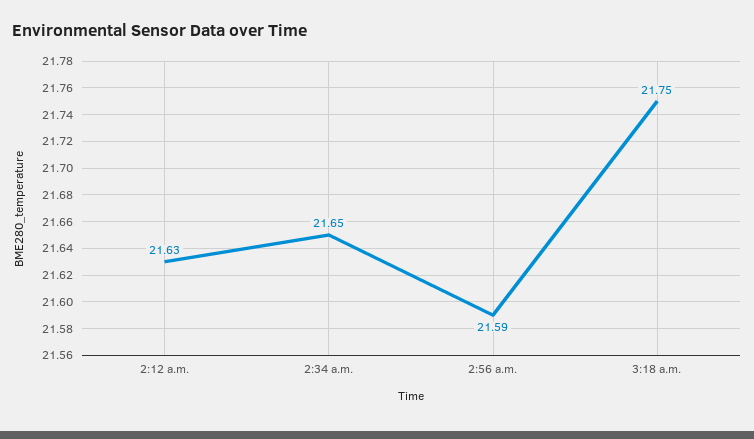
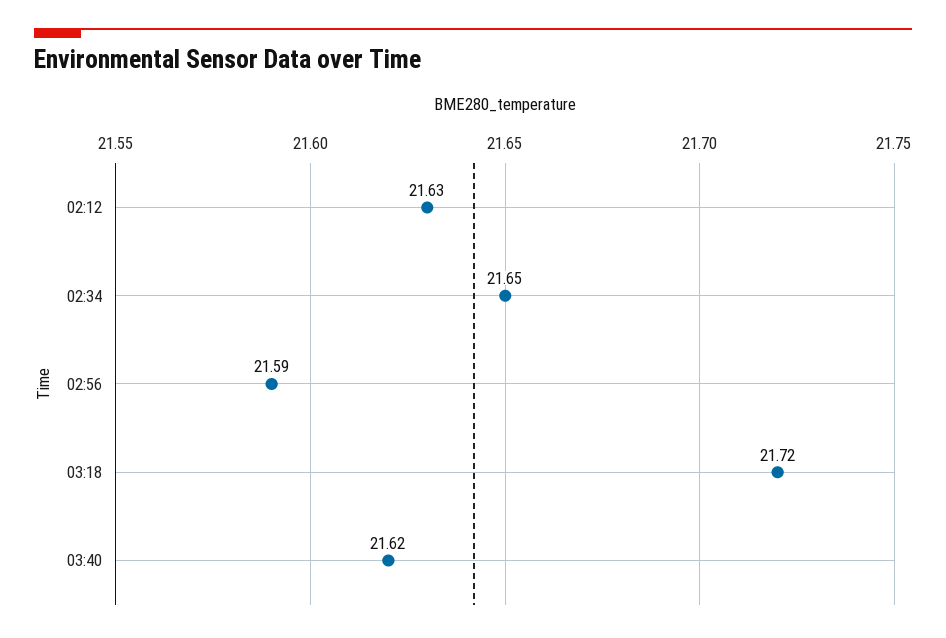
3:18 a.m.: 21.75 -> 21.72
03:40: none -> 21.62

